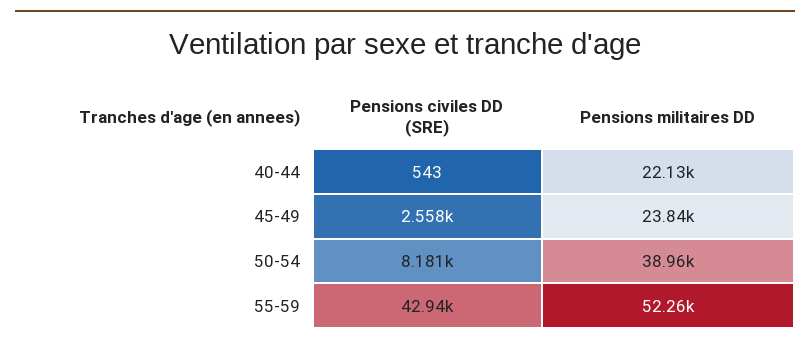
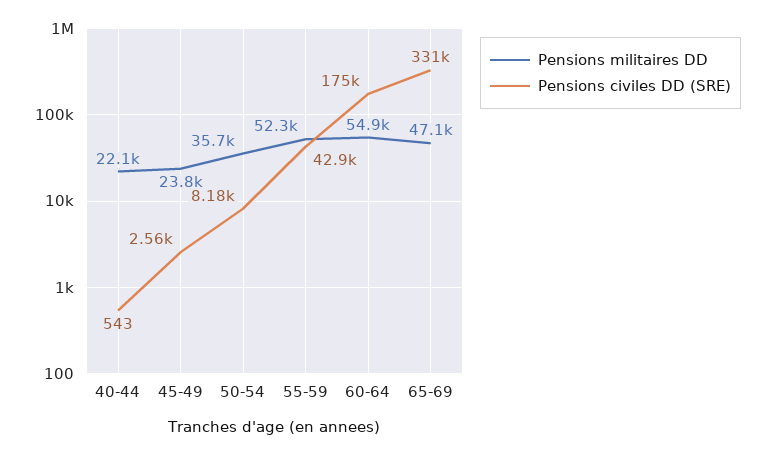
Pensions militaires DD, 50-54: 38960 -> 35700
Pensions militaires DD, 60-64: none -> 54900
Pensions civiles DD (SRE), 60-64: none -> 175000
Pensions militaires DD, 65-69: none -> 47100
Pensions civiles DD (SRE), 65-69: none -> 331000

